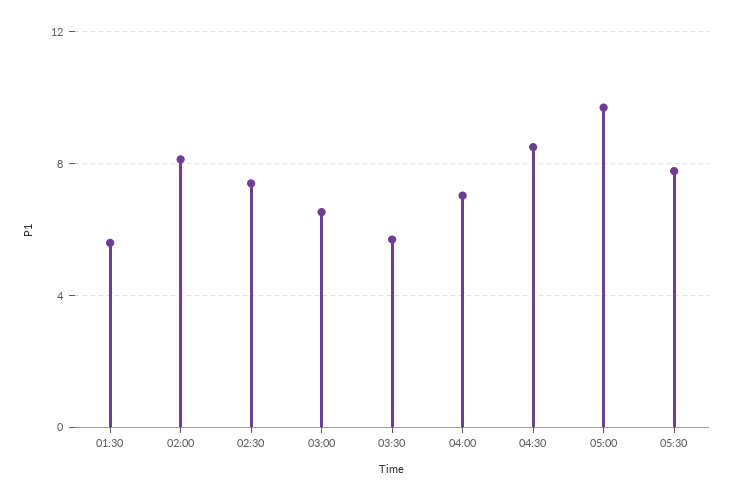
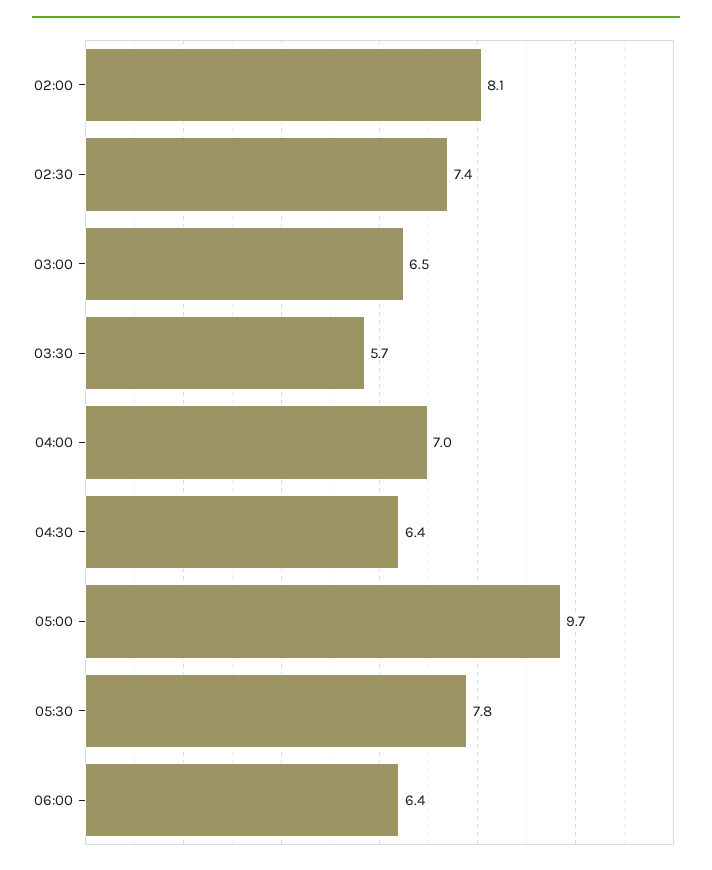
01:30: 5.5 -> none
04:30: 8.5 -> 6.4
06:00: none -> 6.4

